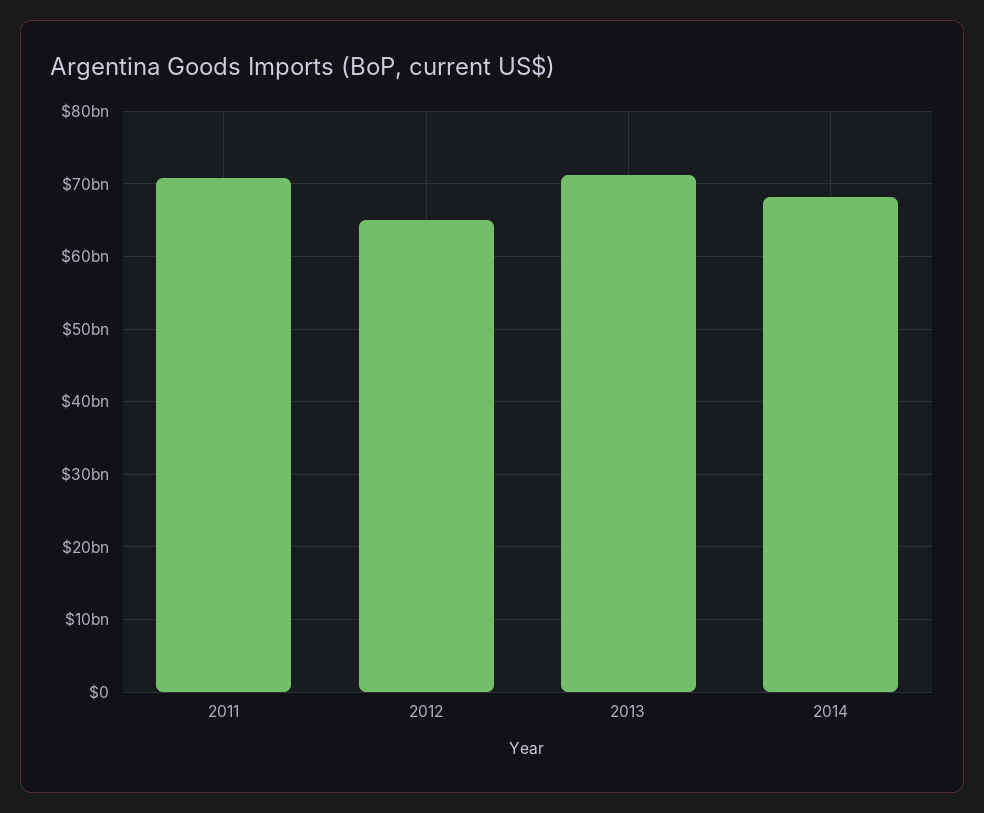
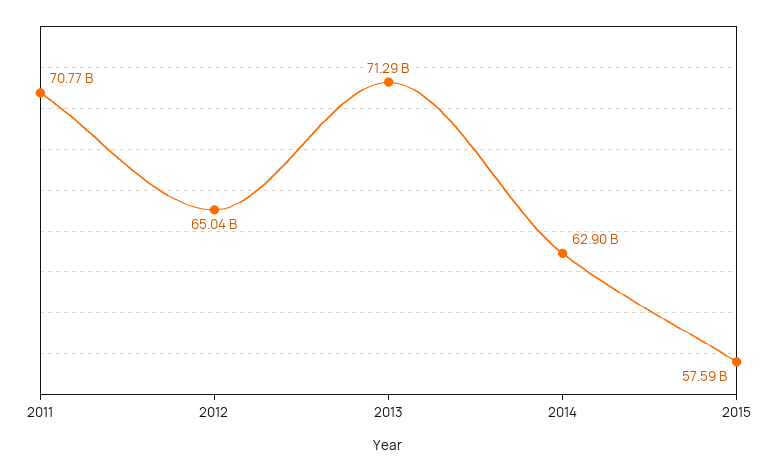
2014: 68000000000 -> 62900000000
2015: none -> 57590000000

